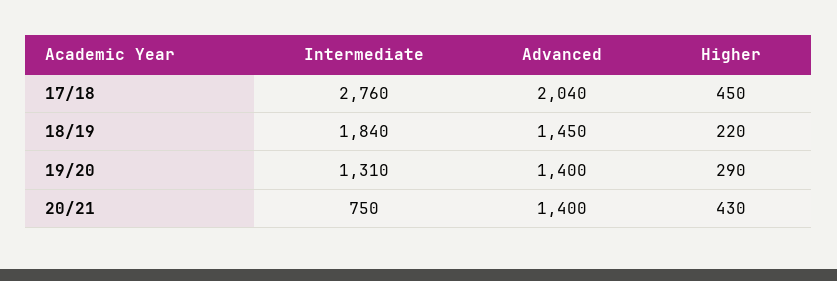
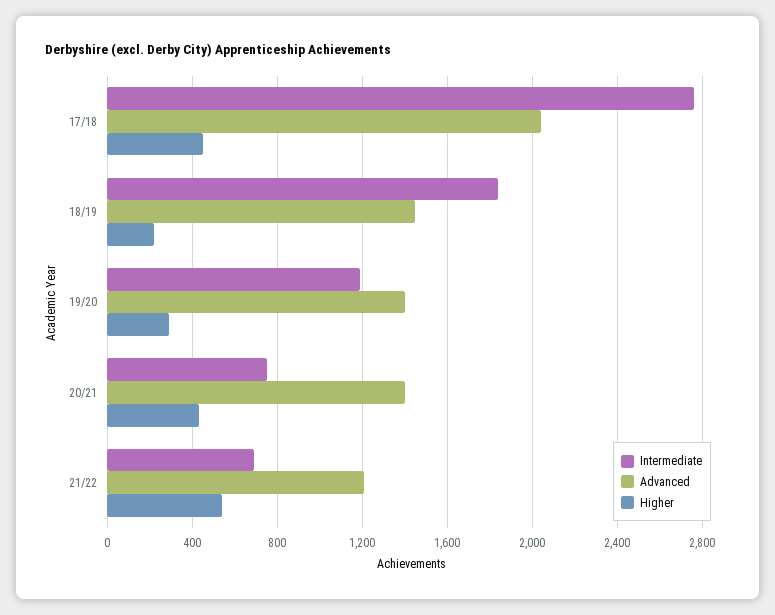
Intermediate, 19/20: 1310 -> 1200
Intermediate, 21/22: none -> 700
Advanced, 21/22: none -> 1200
Higher, 21/22: none -> 550

